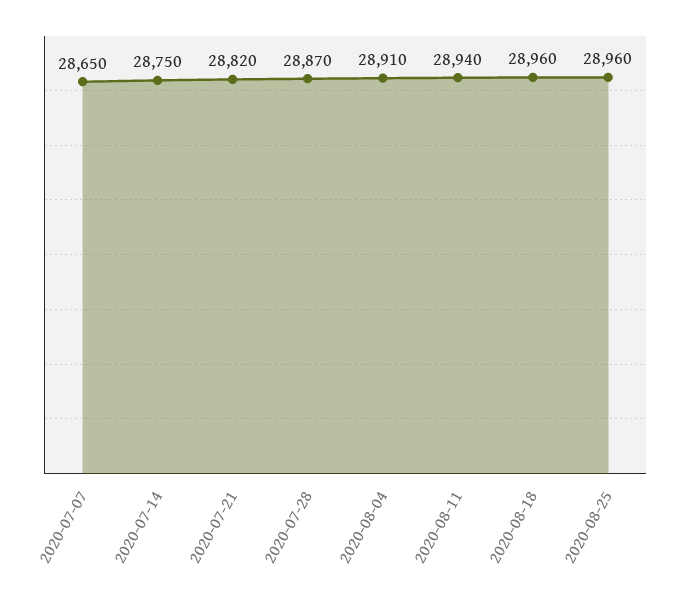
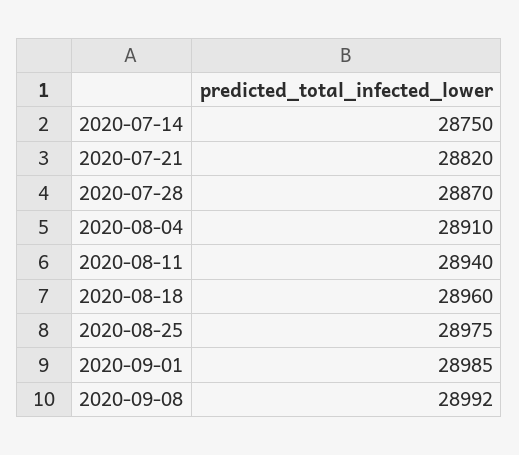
2020-07-07: 28650 -> none
2020-08-25: 28960 -> 28975
2020-09-01: none -> 28985
2020-09-08: none -> 28992

